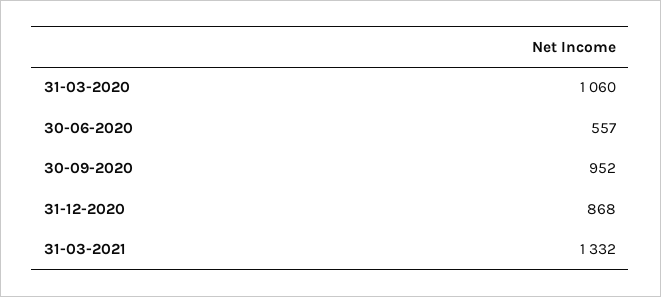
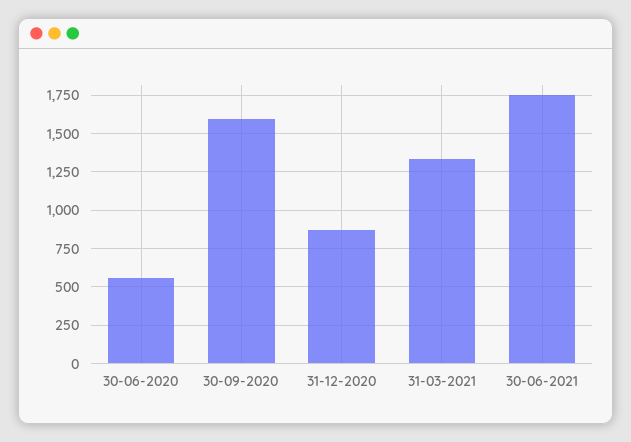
31-03-2020: 1060 -> none
30-09-2020: 952 -> 1600
30-06-2021: none -> 1750

